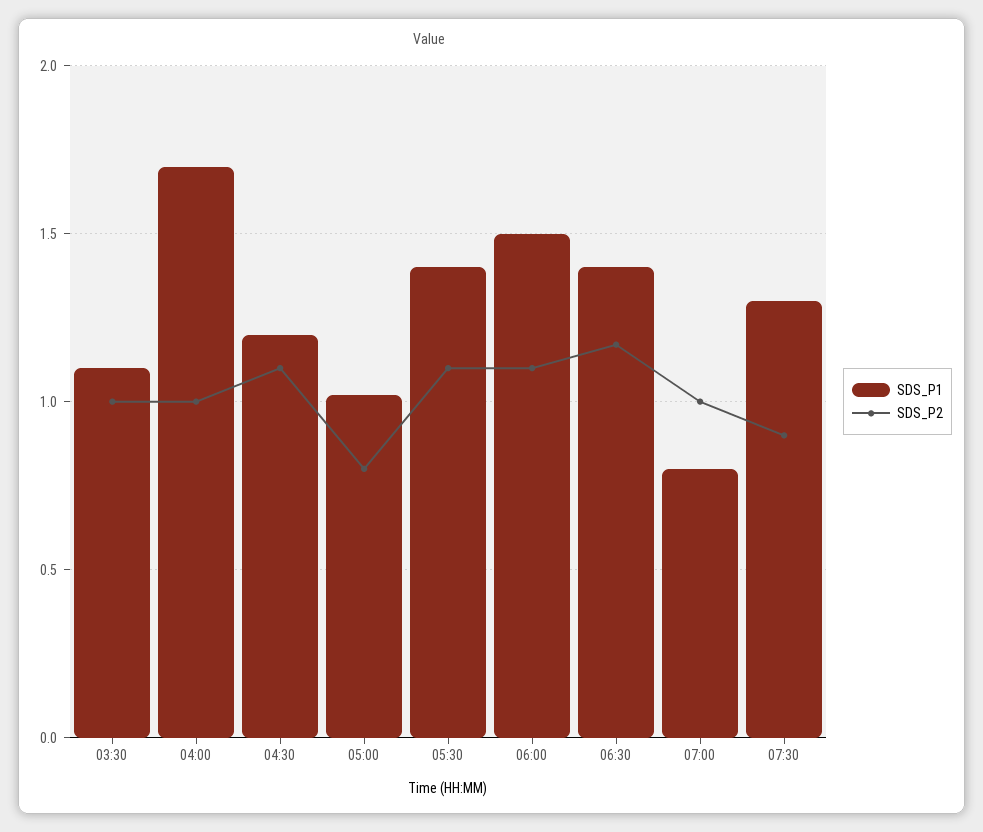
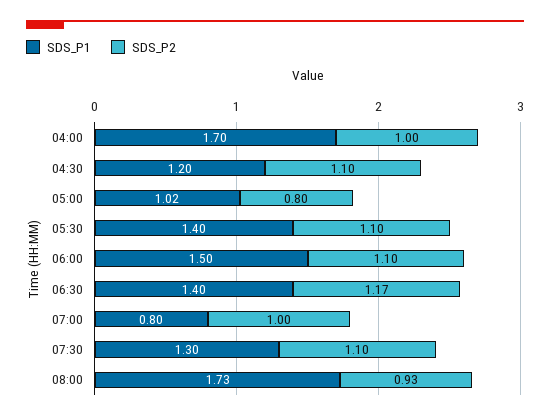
SDS_P1, 03:30: 1.1 -> none
SDS_P2, 03:30: 1 -> none
SDS_P2, 07:30: 0.9 -> 1.1
SDS_P1, 08:00: none -> 1.73
SDS_P2, 08:00: none -> 0.93

